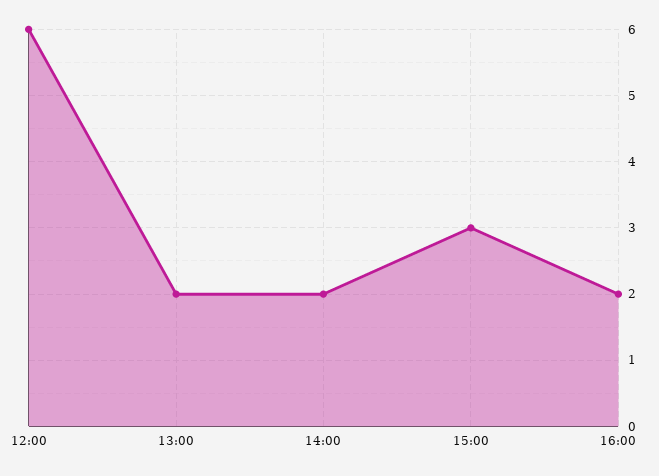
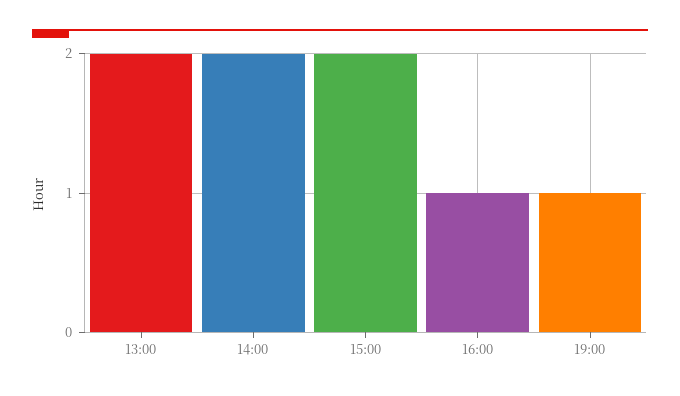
12:00: 6 -> none
15:00: 3 -> 2
16:00: 2 -> 1
19:00: none -> 1

